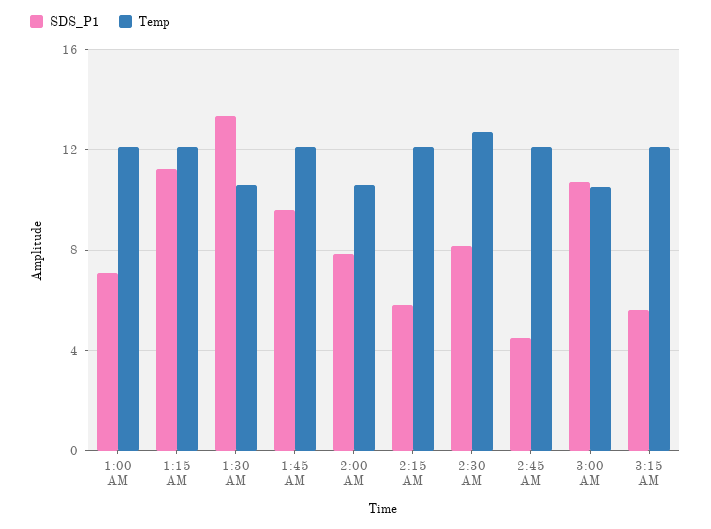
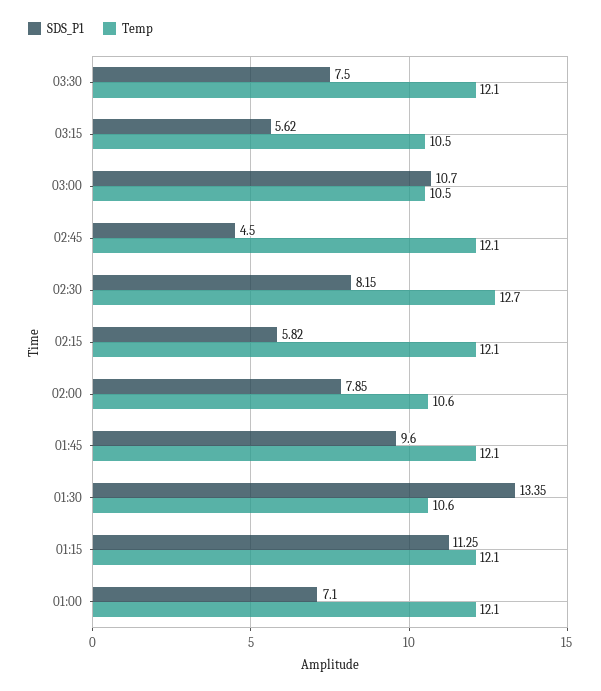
Temp, 3:15 AM: 12 -> 10.5
SDS_P1, 03:30: none -> 7.5
Temp, 03:30: none -> 12.1

